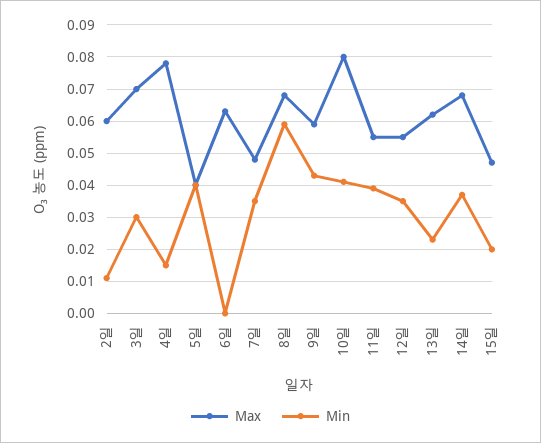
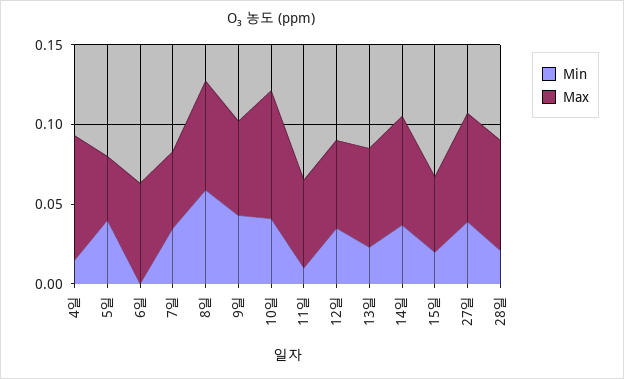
Max, 2일: 0.06 -> none
Min, 2일: 0.01 -> none
Max, 3일: 0.07 -> none
Min, 3일: 0.03 -> none
Min, 11일: 0.04 -> 0.01
Min, 27일: none -> 0.04
Max, 27일: none -> 0.07
Min, 28일: none -> 0.02
Max, 28일: none -> 0.07

